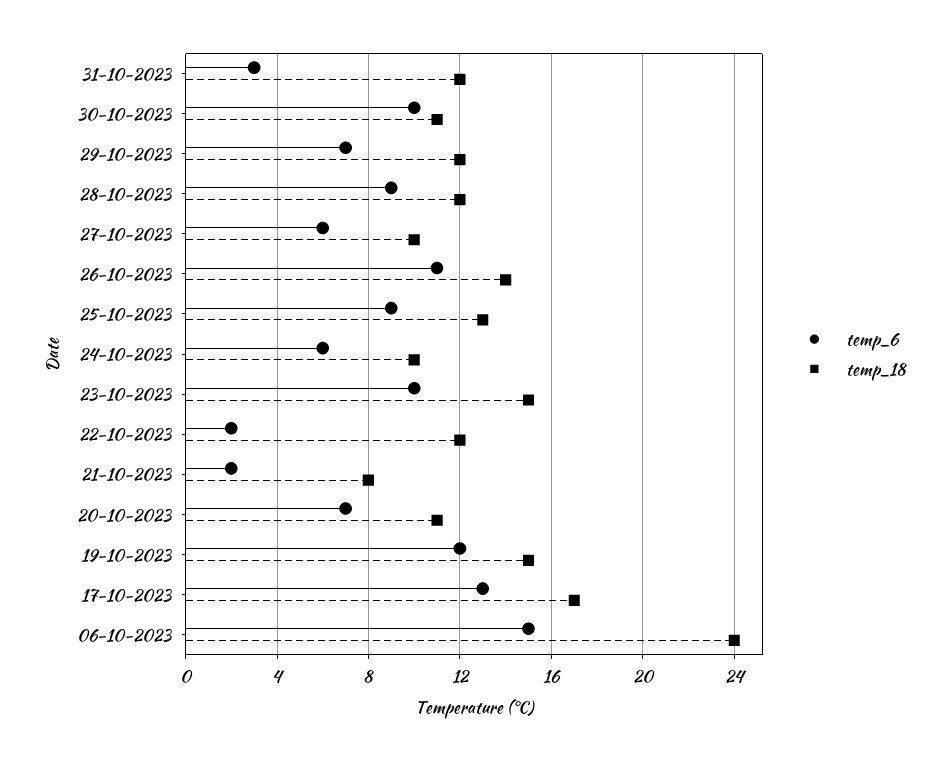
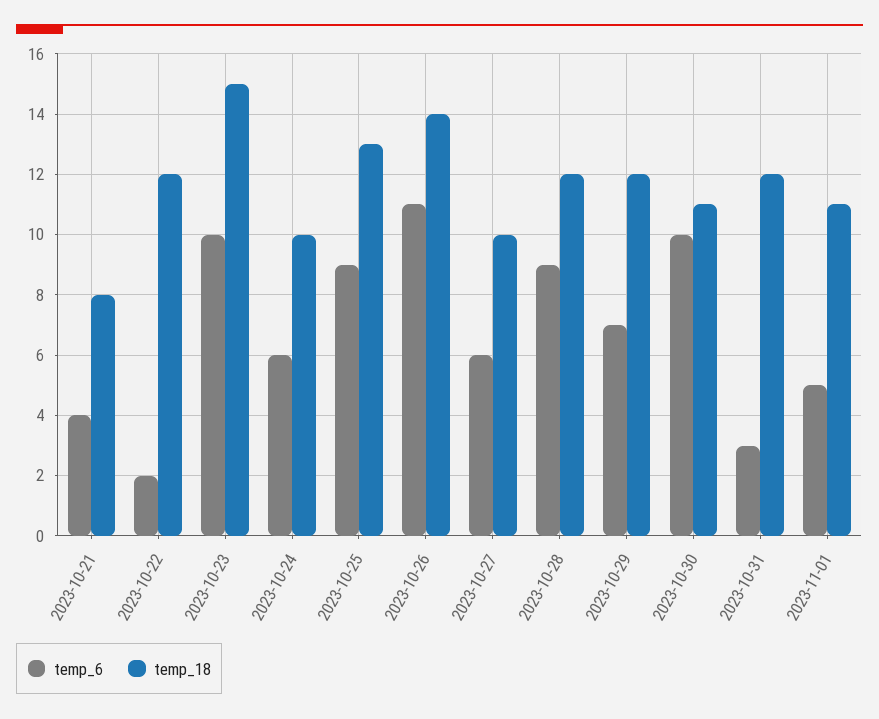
temp_6, 21-10-2023: 2 -> 4
temp_6, 20-10-2023: 7 -> none
temp_18, 20-10-2023: 11 -> none
temp_6, 19-10-2023: 12 -> none
temp_18, 19-10-2023: 15 -> none
temp_6, 17-10-2023: 13 -> none
temp_18, 17-10-2023: 17 -> none
temp_6, 06-10-2023: 15 -> none
temp_18, 06-10-2023: 24 -> none
temp_6, 2023-11-01: none -> 5
temp_18, 2023-11-01: none -> 11

